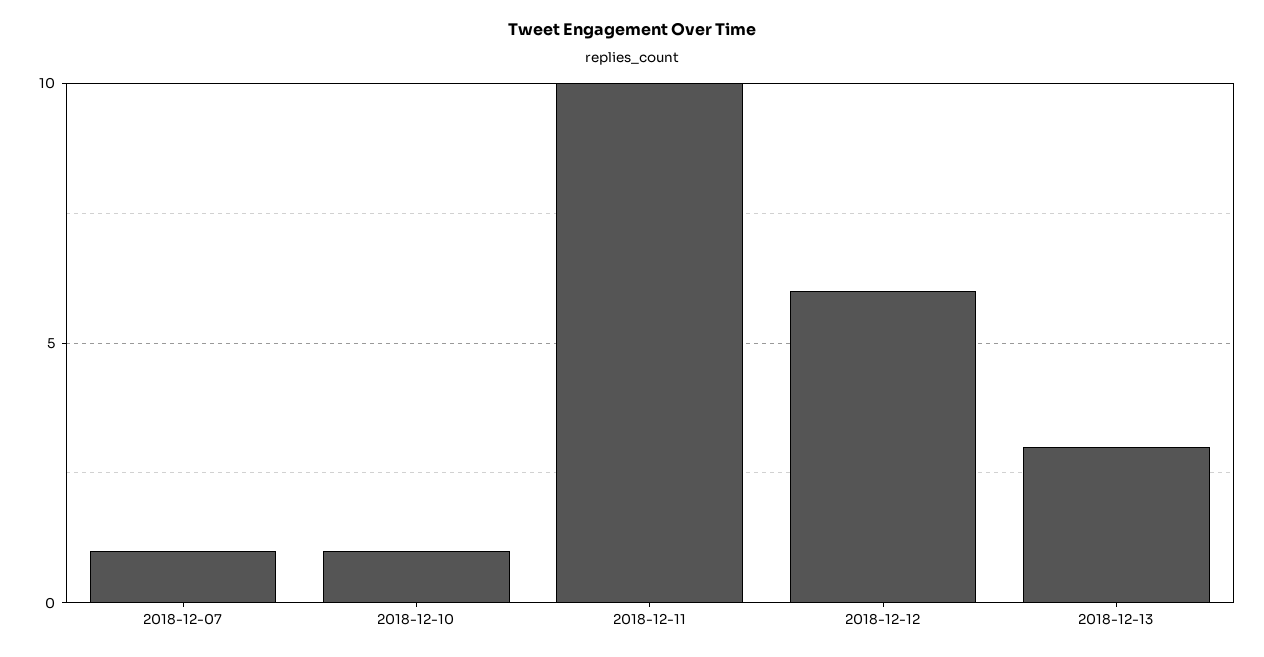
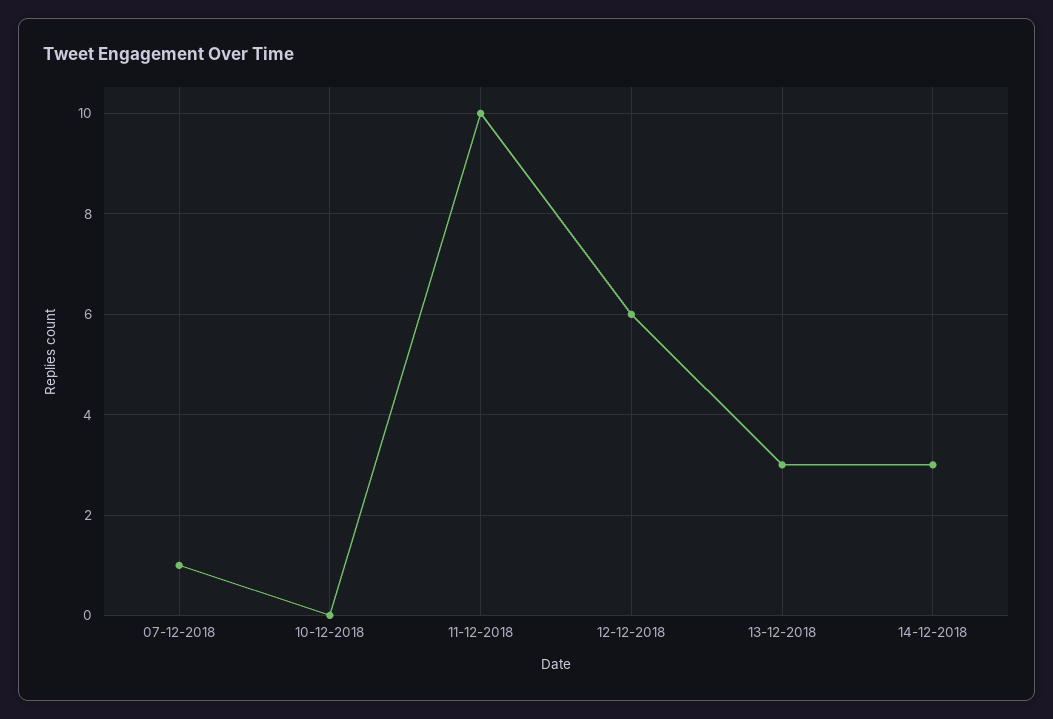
2018-12-10: 1 -> 0
14-12-2018: none -> 3

